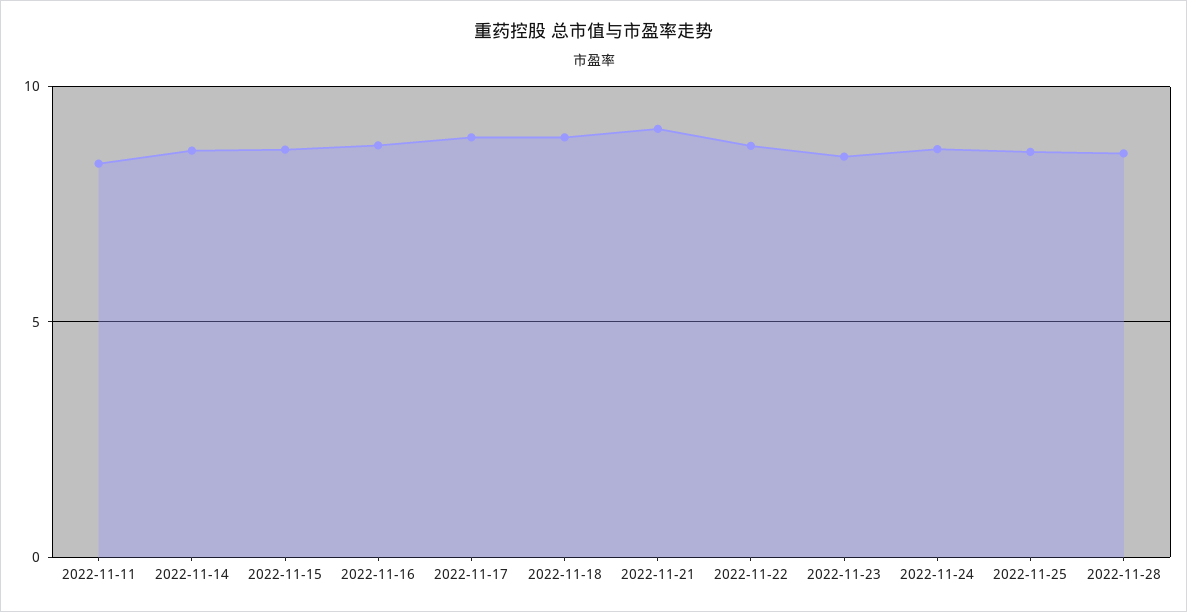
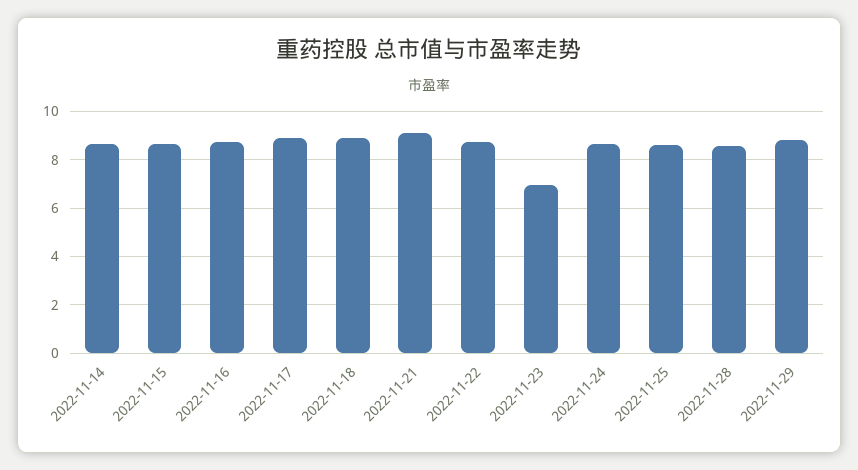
2022-11-11: 8.5 -> none
2022-11-23: 8.5 -> 7
2022-11-29: none -> 8.75

